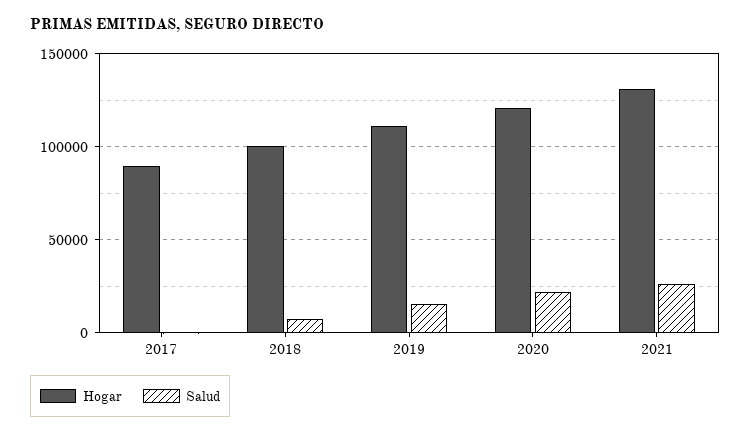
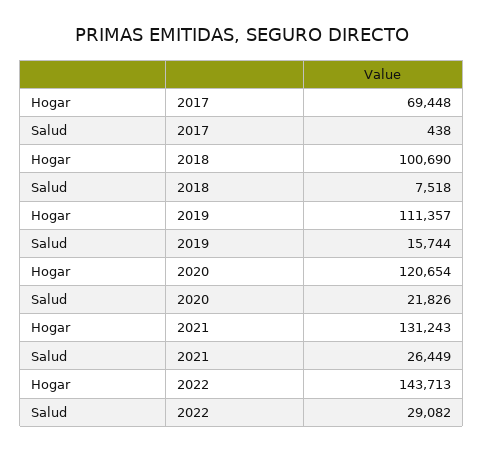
Hogar, 2017: 90000 -> 69448
Hogar, 2022: none -> 143713
Salud, 2022: none -> 29082

